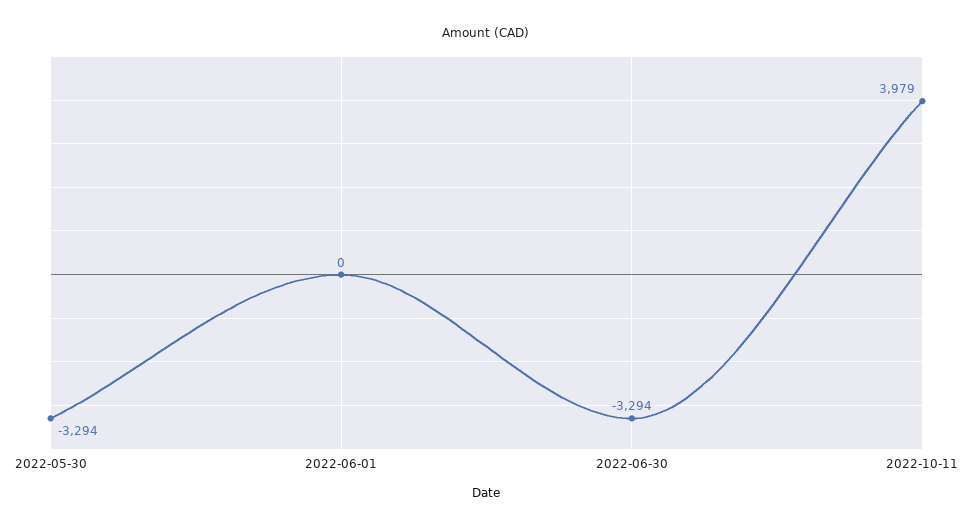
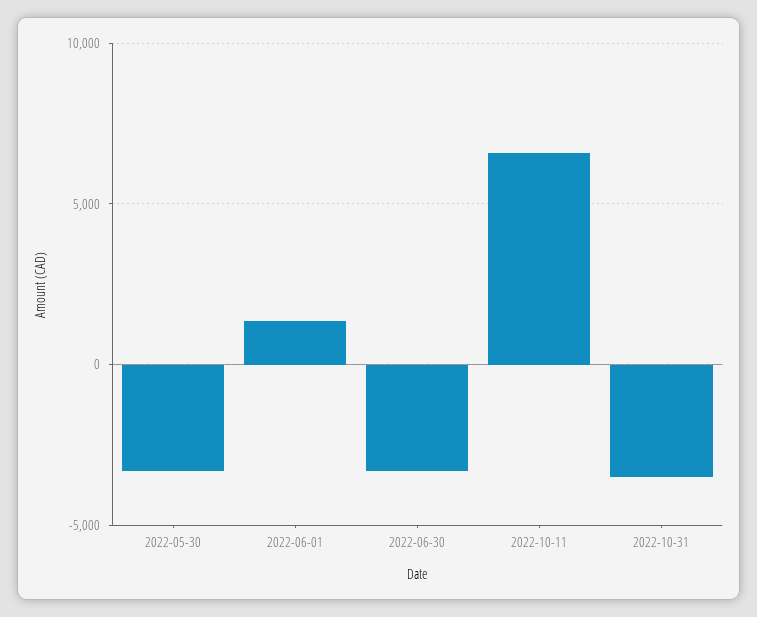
2022-06-01: 0 -> 1500
2022-10-11: 3979 -> 6500
2022-10-31: none -> -3500

